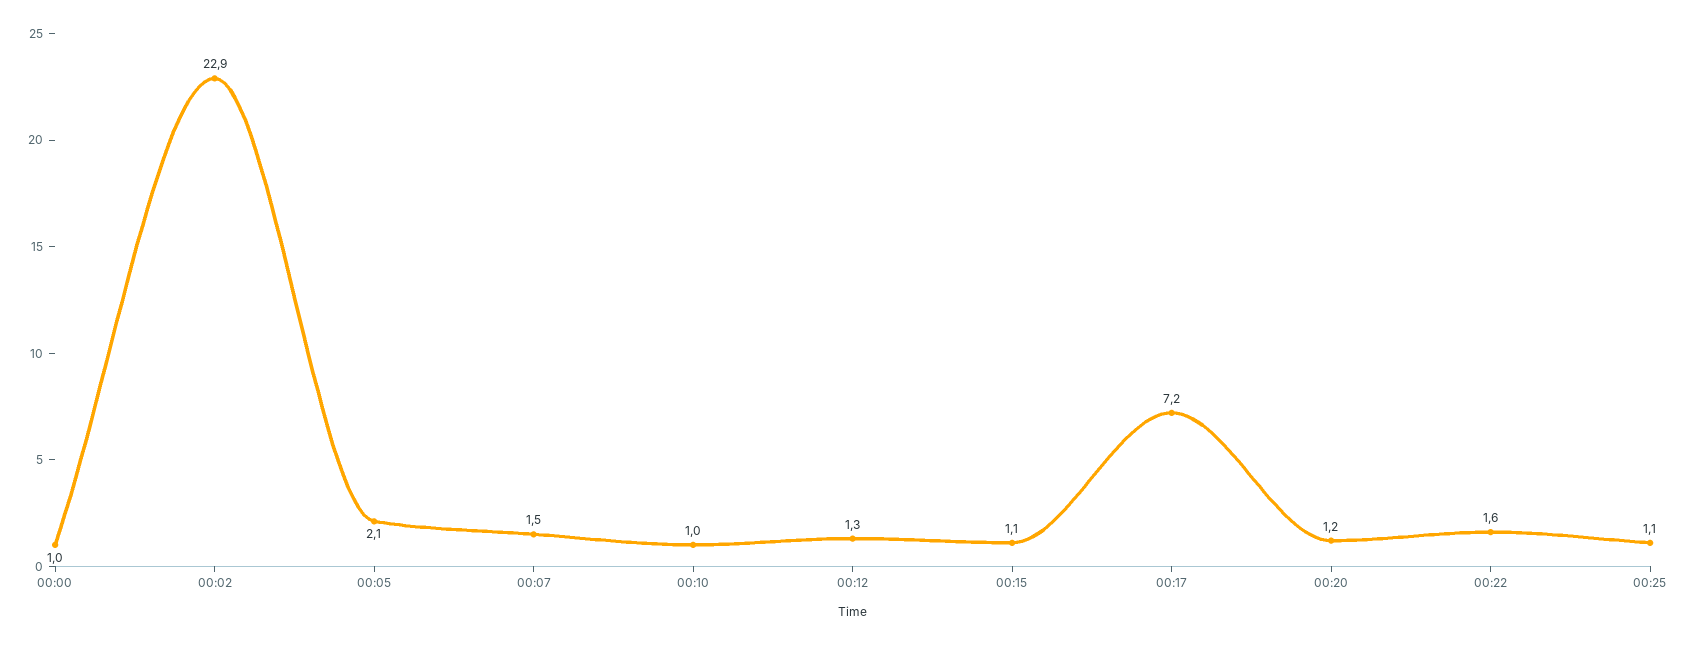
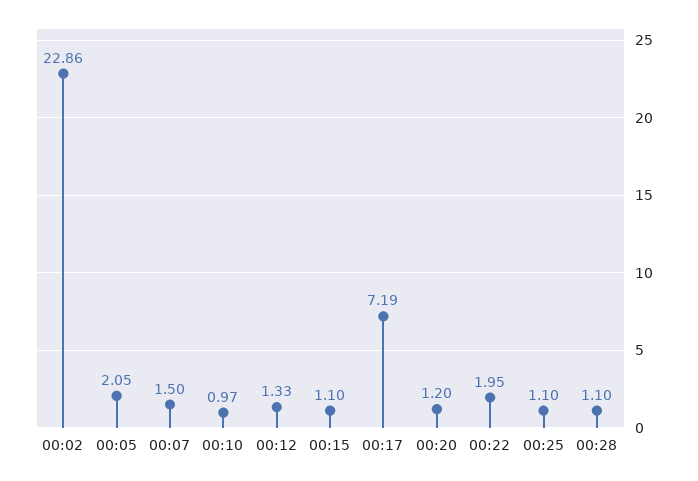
00:00: 1 -> none
00:22: 1.6 -> 1.95
00:28: none -> 1.1

